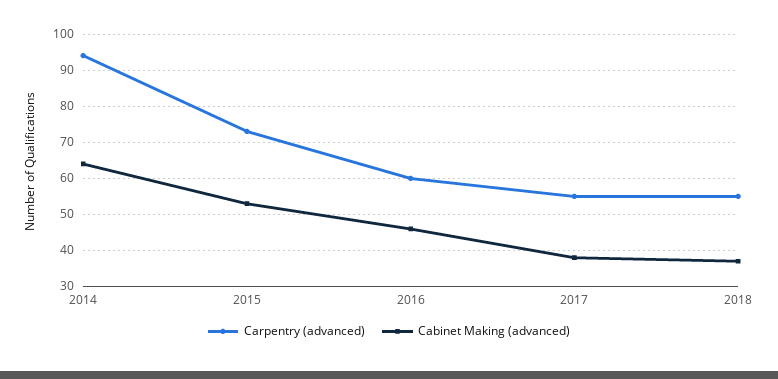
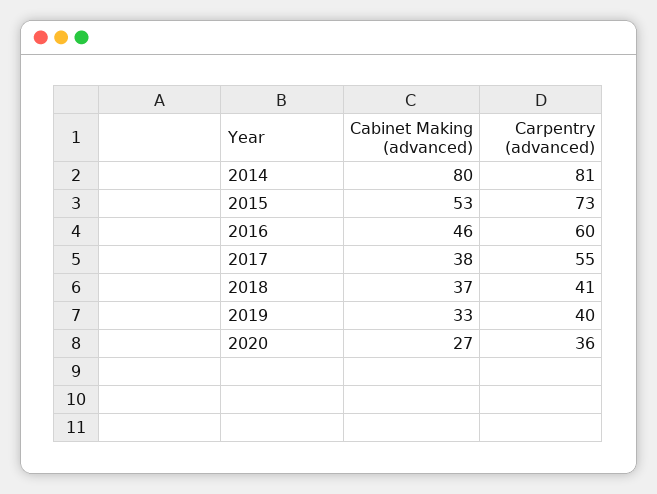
Carpentry (advanced), 2014: 95 -> 81
Cabinet Making (advanced), 2014: 65 -> 80
Carpentry (advanced), 2018: 55 -> 41
Cabinet Making (advanced), 2019: none -> 33
Carpentry (advanced), 2019: none -> 40
Cabinet Making (advanced), 2020: none -> 27
Carpentry (advanced), 2020: none -> 36

